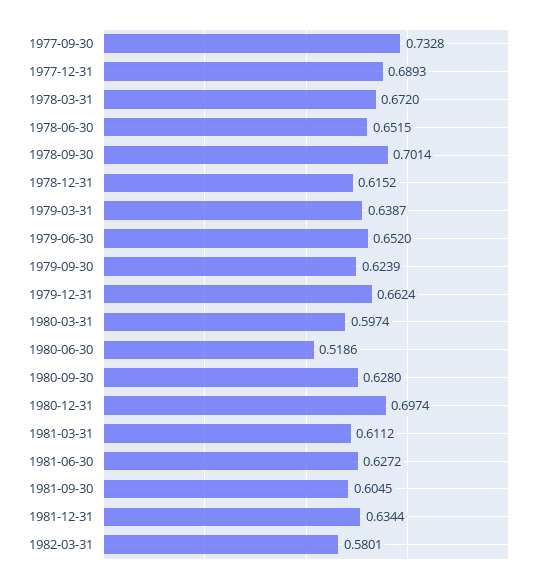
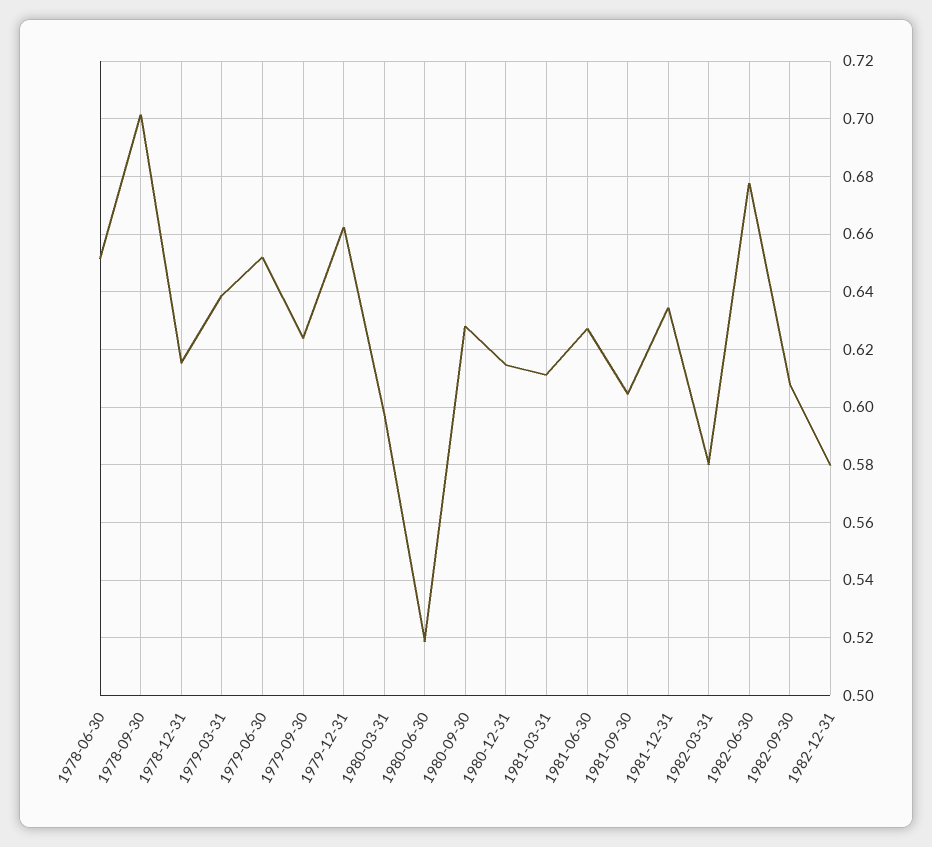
1977-09-30: 0.7328 -> none
1977-12-31: 0.6893 -> none
1978-03-31: 0.672 -> none
1980-12-31: 0.6974 -> 0.615
1982-06-30: none -> 0.6775
1982-09-30: none -> 0.6075
1982-12-31: none -> 0.58

